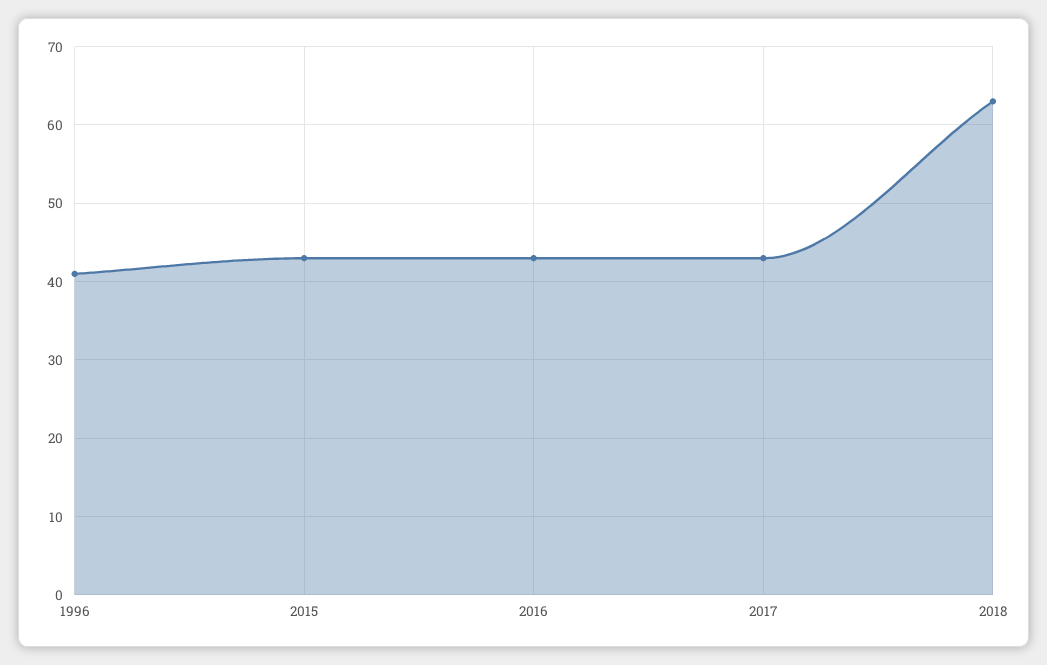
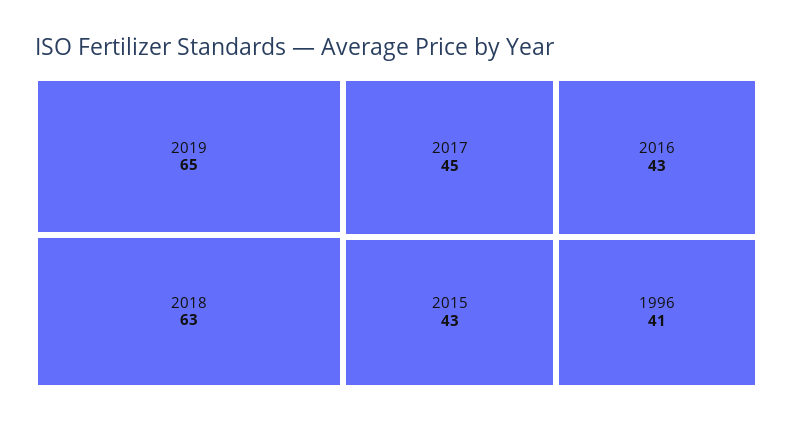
2017: 43 -> 45
2019: none -> 65

